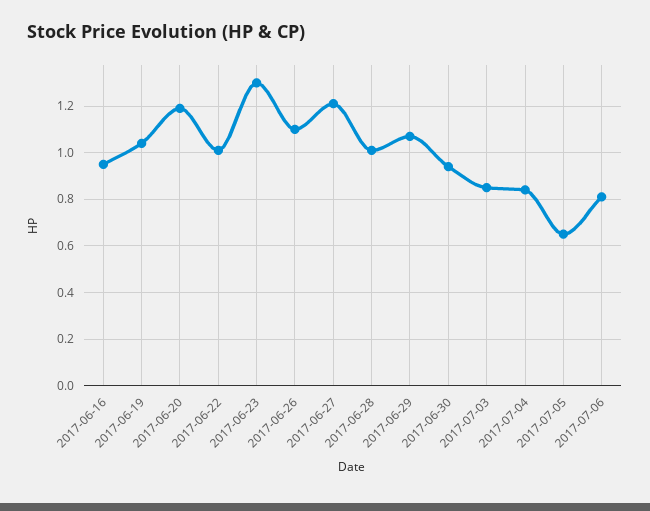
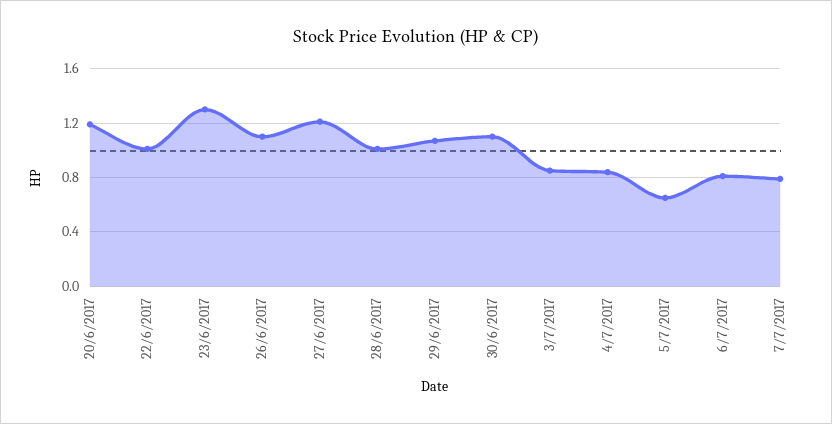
2017-06-16: 0.95 -> none
2017-06-19: 1.05 -> none
2017-06-30: 0.95 -> 1.1
7/7/2017: none -> 0.8

